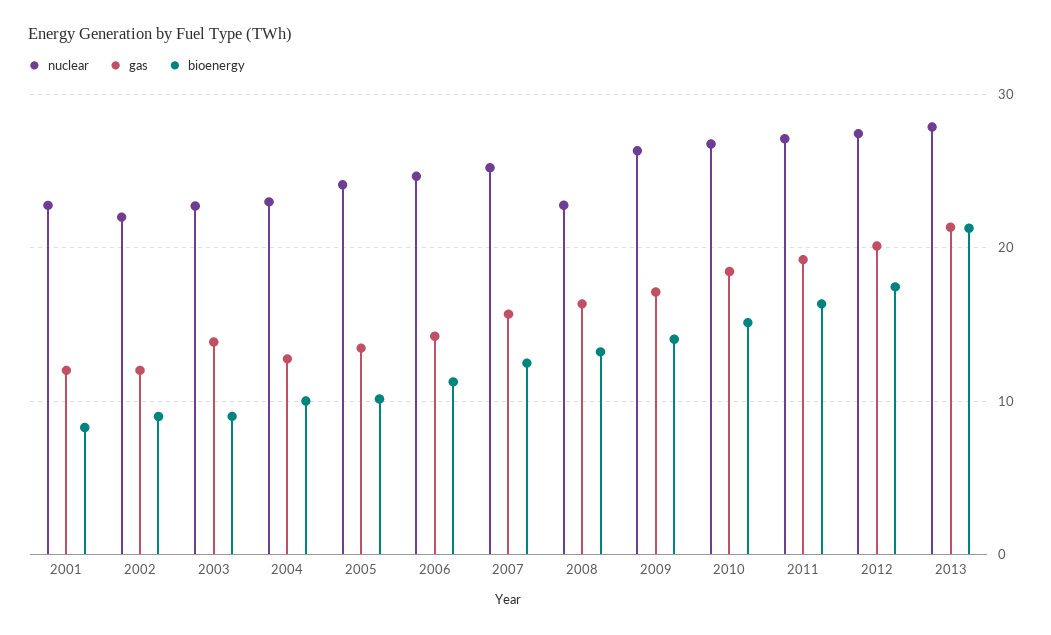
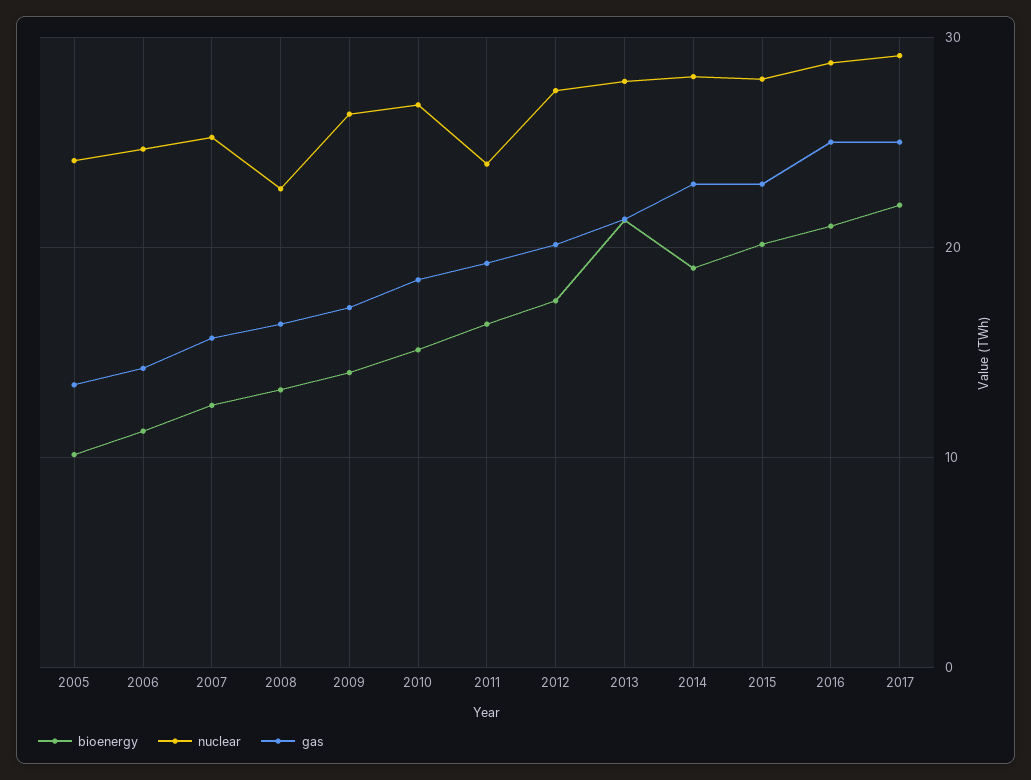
nuclear, 2001: 23 -> none
gas, 2001: 12 -> none
bioenergy, 2001: 8 -> none
nuclear, 2002: 22 -> none
gas, 2002: 12 -> none
bioenergy, 2002: 9 -> none
nuclear, 2003: 23 -> none
gas, 2003: 14 -> none
bioenergy, 2003: 9 -> none
nuclear, 2004: 23 -> none
gas, 2004: 13 -> none
bioenergy, 2004: 10 -> none
nuclear, 2011: 27 -> 24
bioenergy, 2014: none -> 19
nuclear, 2014: none -> 28
gas, 2014: none -> 23
bioenergy, 2015: none -> 20
nuclear, 2015: none -> 28
gas, 2015: none -> 23
bioenergy, 2016: none -> 21
nuclear, 2016: none -> 29
gas, 2016: none -> 25
bioenergy, 2017: none -> 22
nuclear, 2017: none -> 29
gas, 2017: none -> 25

